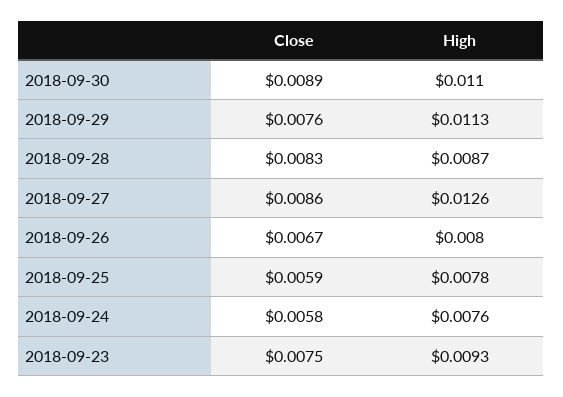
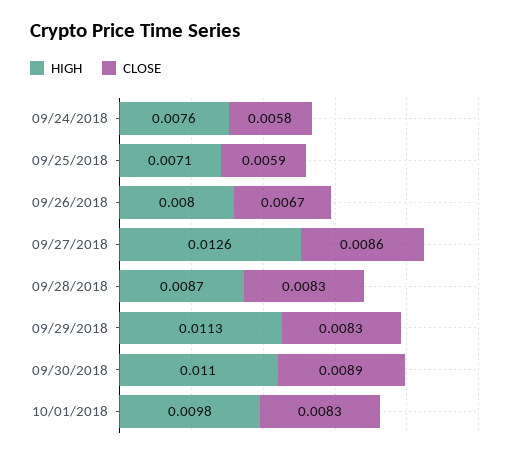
Close, 2018-09-29: 0.0076 -> 0.0083
High, 2018-09-25: 0.0078 -> 0.0071
Close, 2018-09-23: 0.0075 -> none
High, 2018-09-23: 0.0093 -> none
High, 10/01/2018: none -> 0.0098
Close, 10/01/2018: none -> 0.0083

